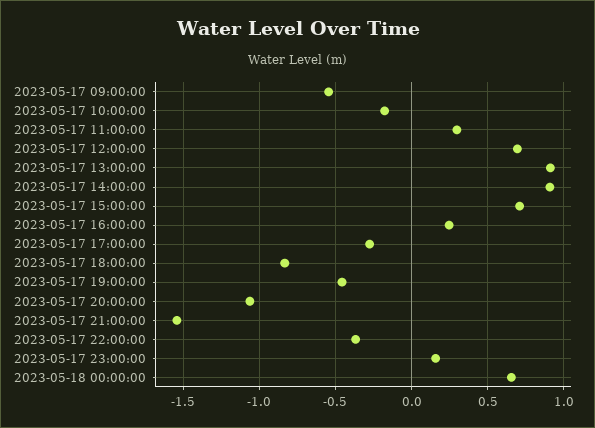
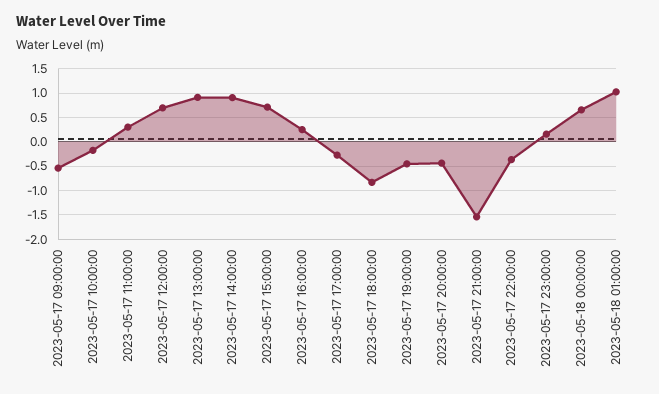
2023-05-17 20:00:00: -1.05 -> -0.5
2023-05-18 01:00:00: none -> 1

